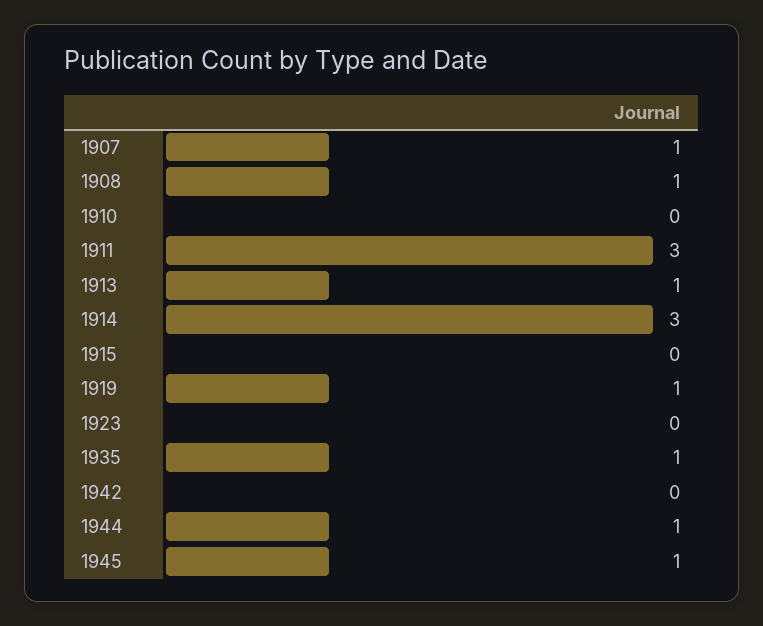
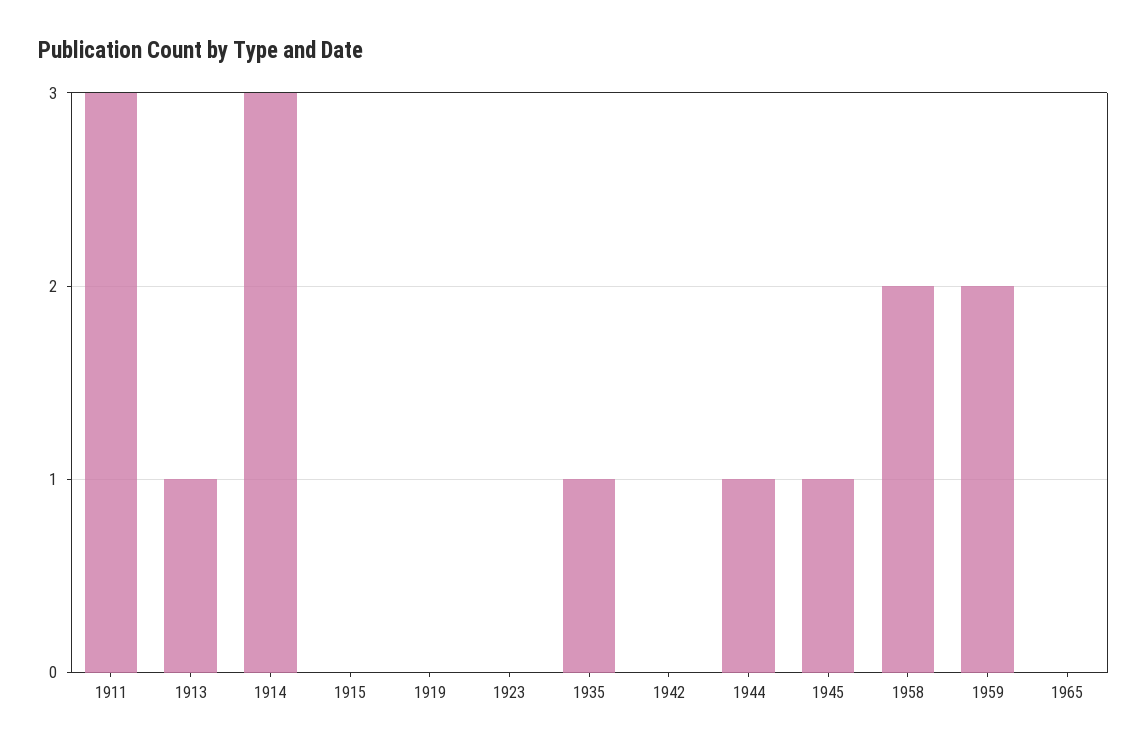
1907: 1 -> none
1908: 1 -> none
1910: 0 -> none
1919: 1 -> 0
1958: none -> 2
1959: none -> 2
1965: none -> 0

